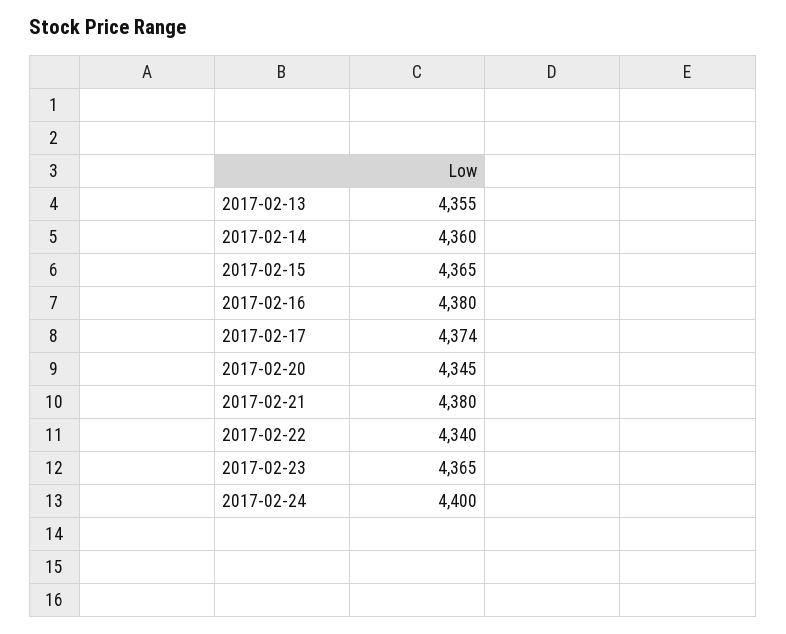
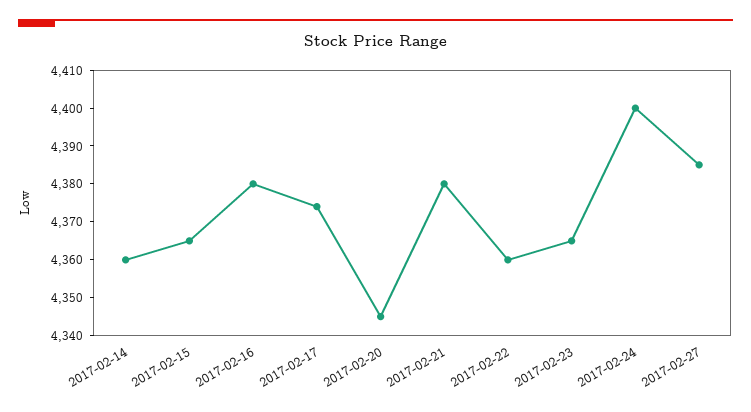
2017-02-13: 4355 -> none
2017-02-22: 4340 -> 4360
2017-02-27: none -> 4385

